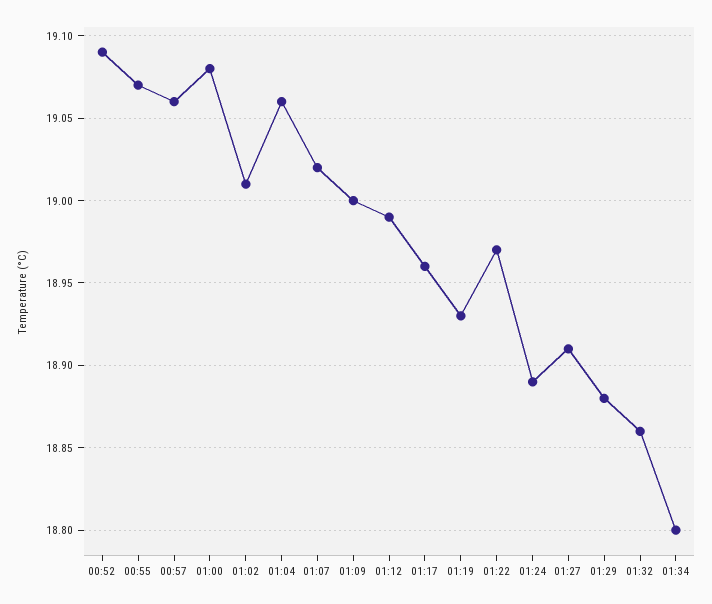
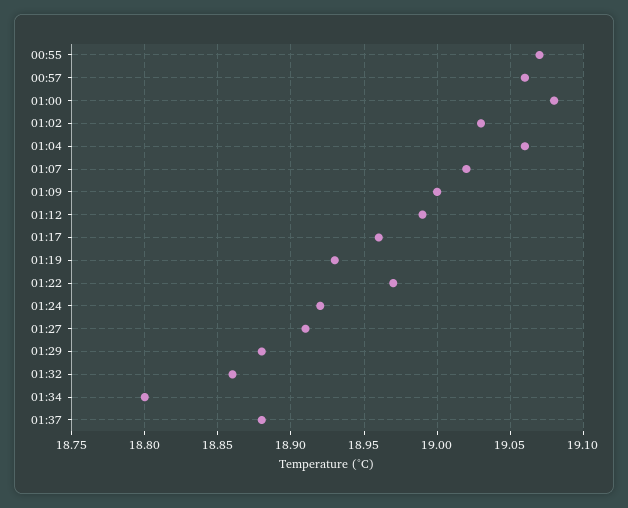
00:52: 19.09 -> none
01:02: 19.01 -> 19.03
01:24: 18.89 -> 18.92
01:37: none -> 18.88

